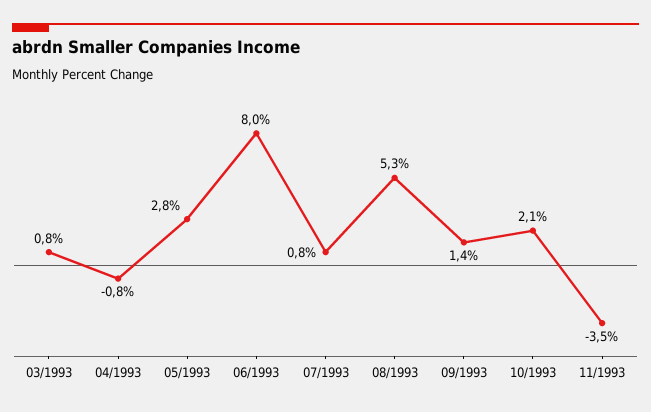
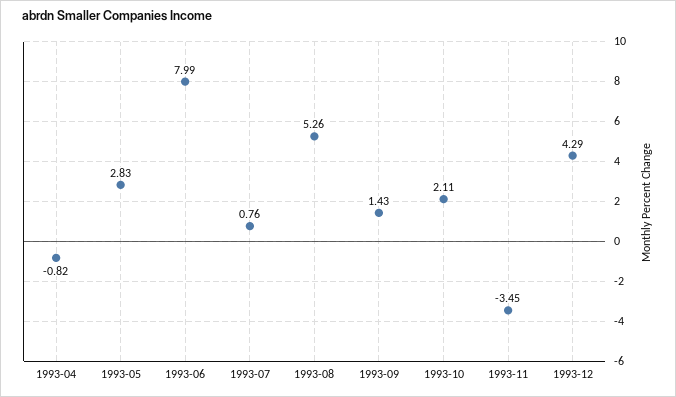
03/1993: 0.8 -> none
1993-12: none -> 4.29

